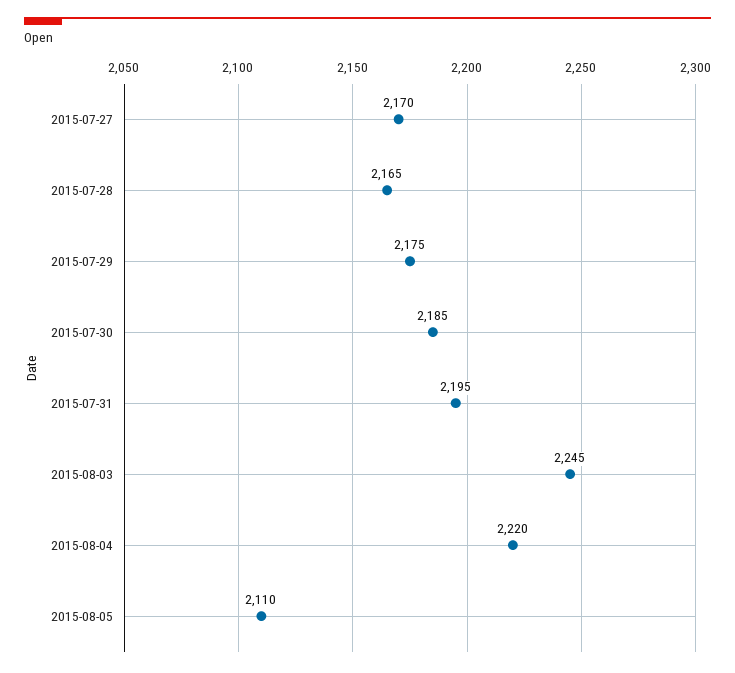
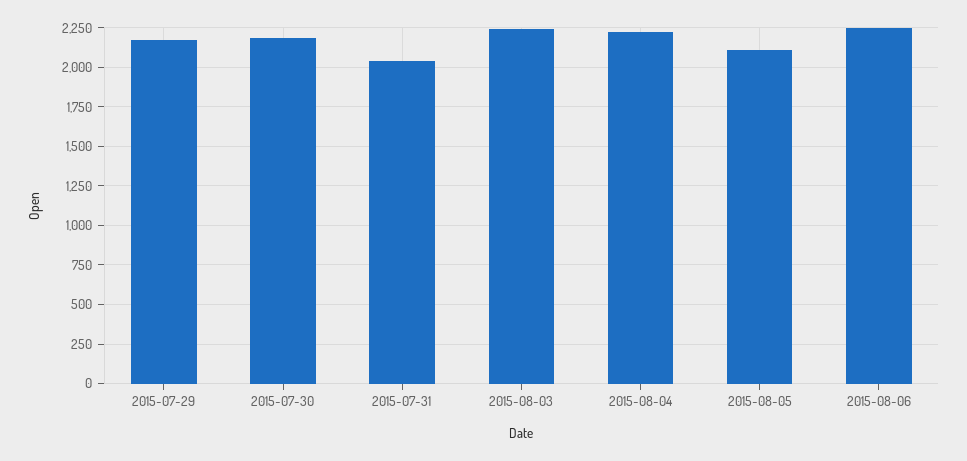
2015-07-27: 2170 -> none
2015-07-28: 2165 -> none
2015-07-31: 2195 -> 2050
2015-08-06: none -> 2250

